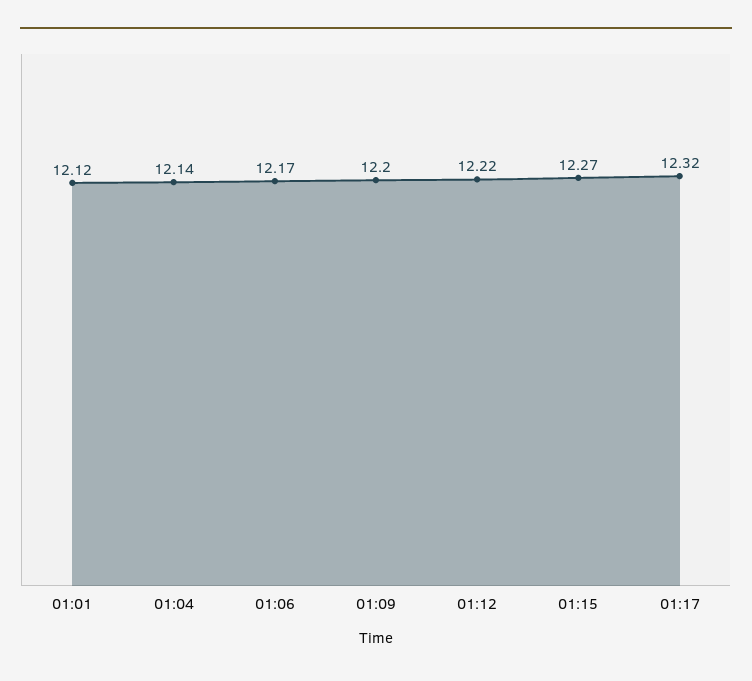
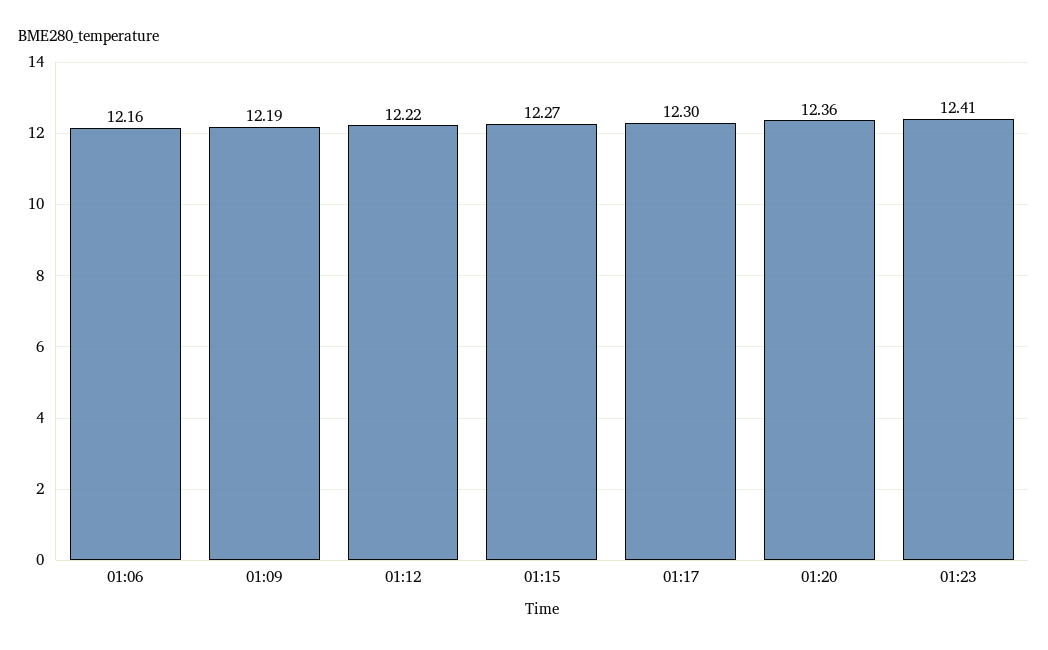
01:01: 12.12 -> none
01:04: 12.14 -> none
01:06: 12.17 -> 12.16
01:09: 12.2 -> 12.19
01:17: 12.32 -> 12.3
01:20: none -> 12.36
01:23: none -> 12.41

